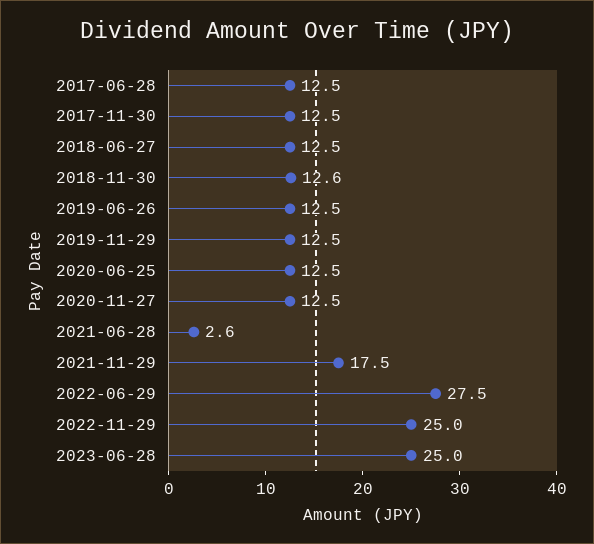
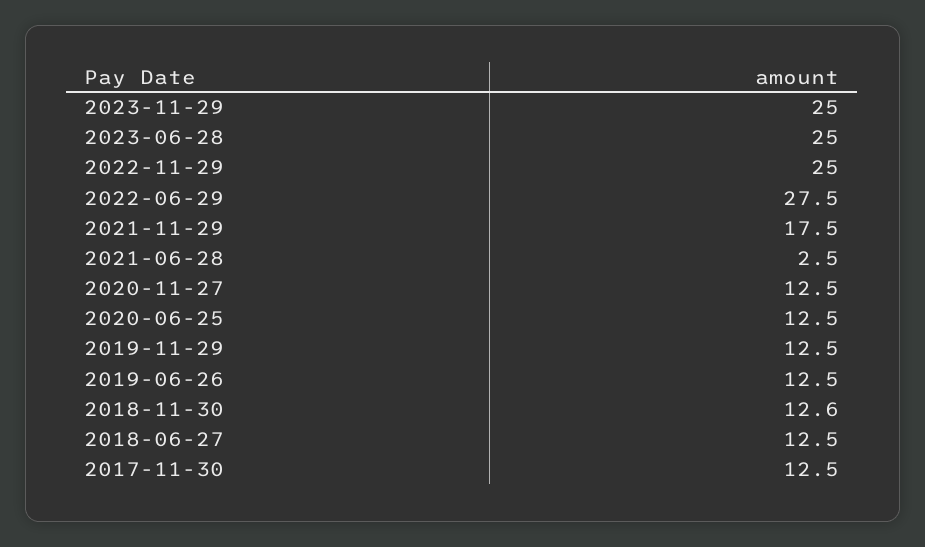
2017-06-28: 12.5 -> none
2021-06-28: 2.6 -> 2.5
2023-11-29: none -> 25

